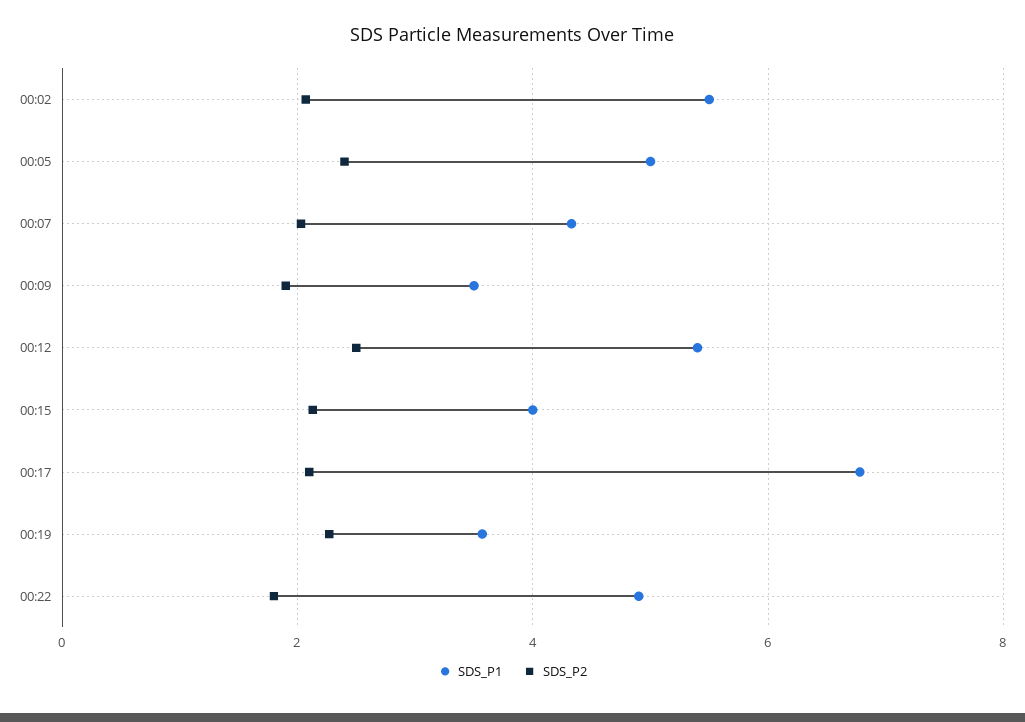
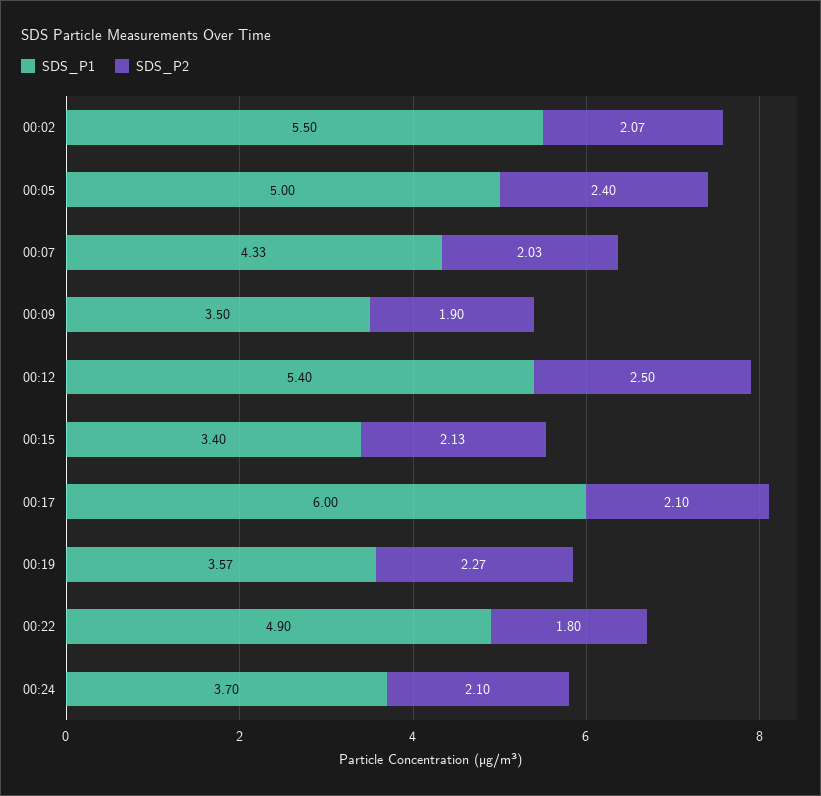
SDS_P1, 00:15: 4 -> 3.4
SDS_P1, 00:17: 6.8 -> 6
SDS_P1, 00:24: none -> 3.7
SDS_P2, 00:24: none -> 2.1

